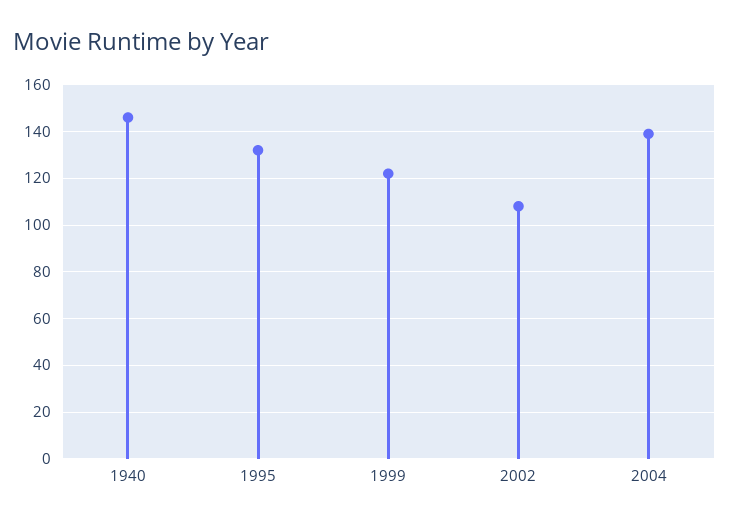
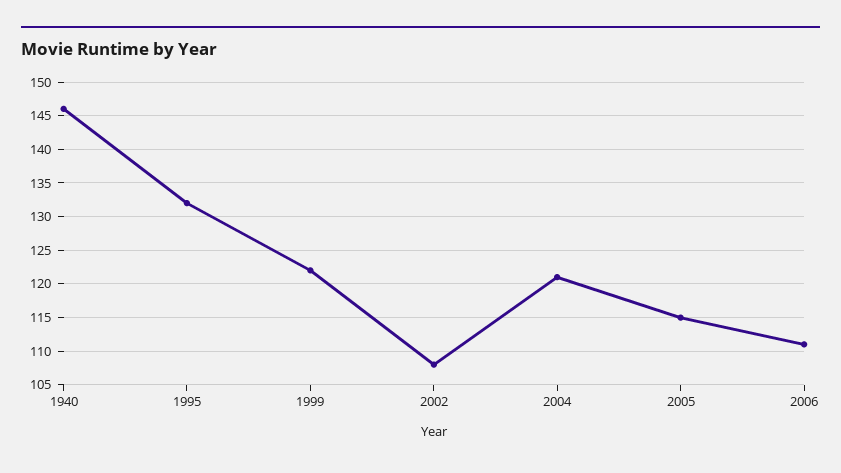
2004: 140 -> 121
2005: none -> 115
2006: none -> 111

